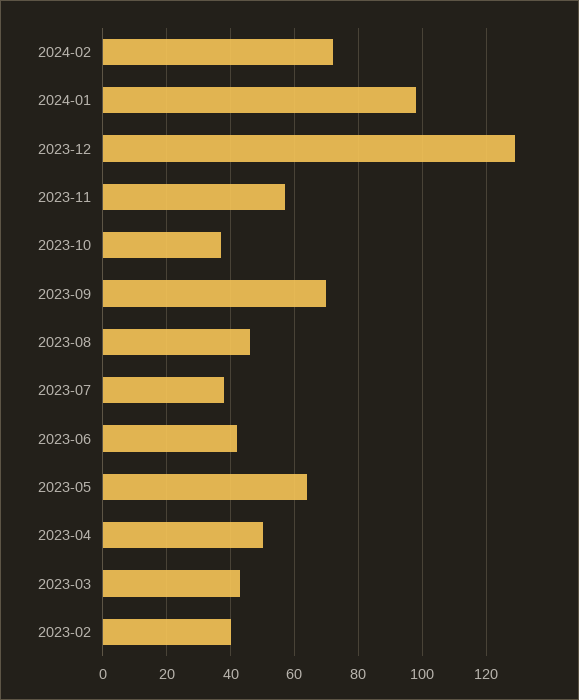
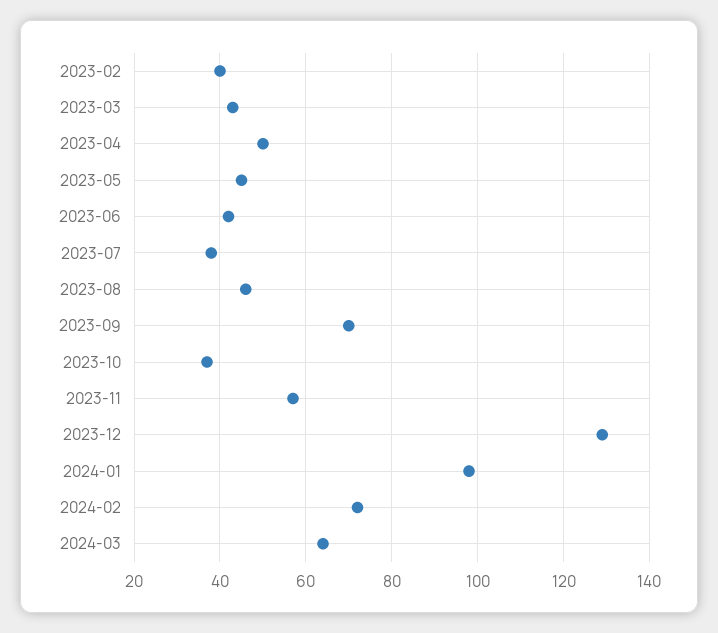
2023-05: 65 -> 45
2024-03: none -> 65

